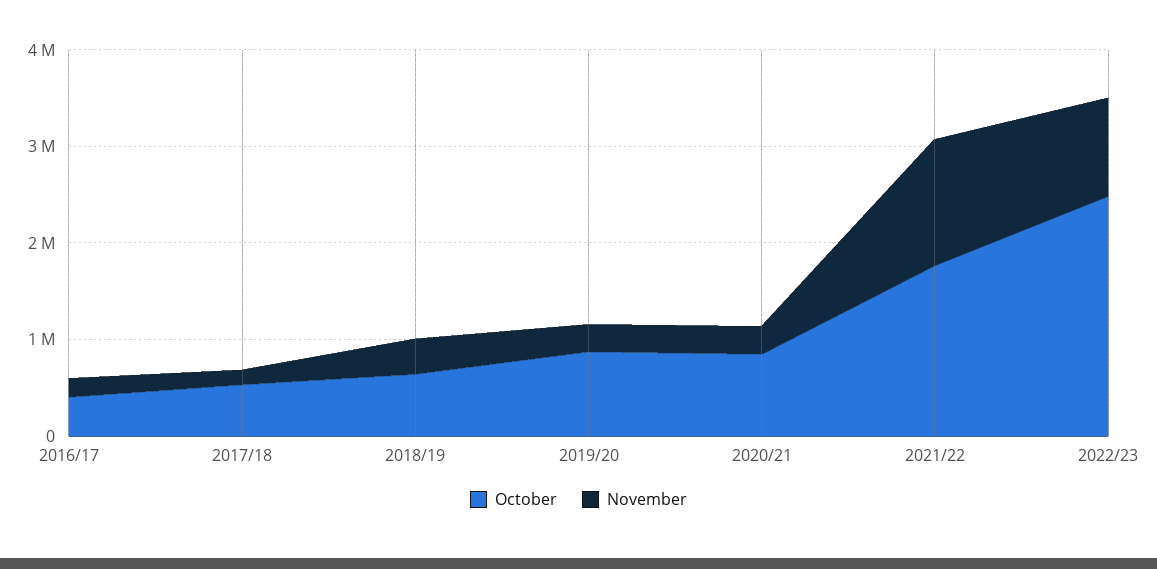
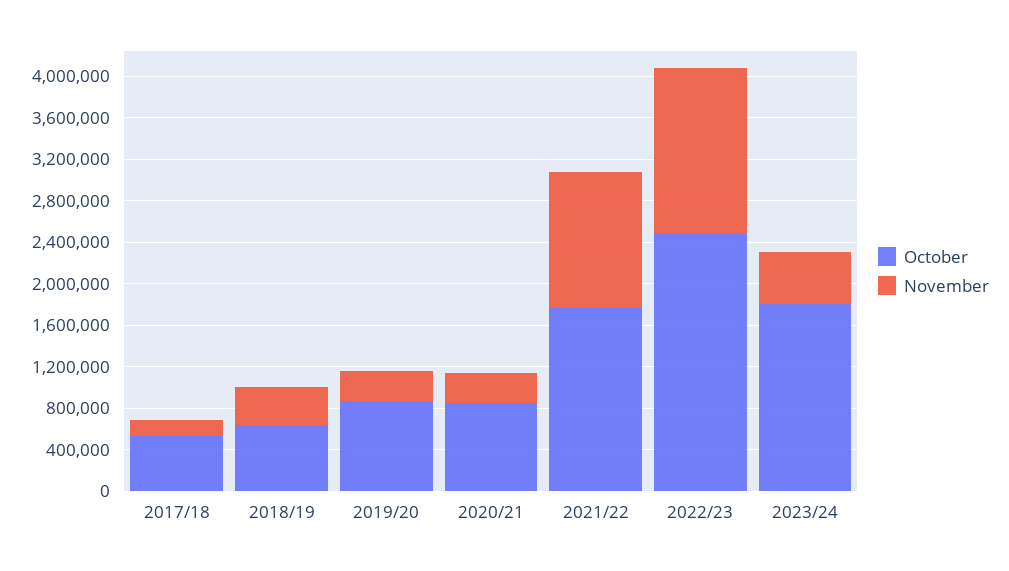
October, 2016/17: 400000 -> none
November, 2016/17: 200000 -> none
November, 2022/23: 1000000 -> 1600000
October, 2023/24: none -> 1800000
November, 2023/24: none -> 500000

